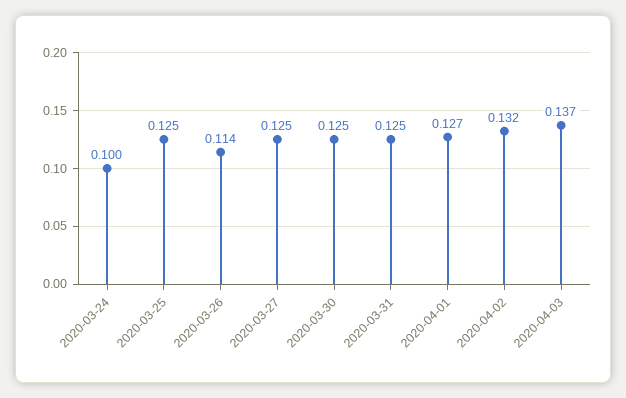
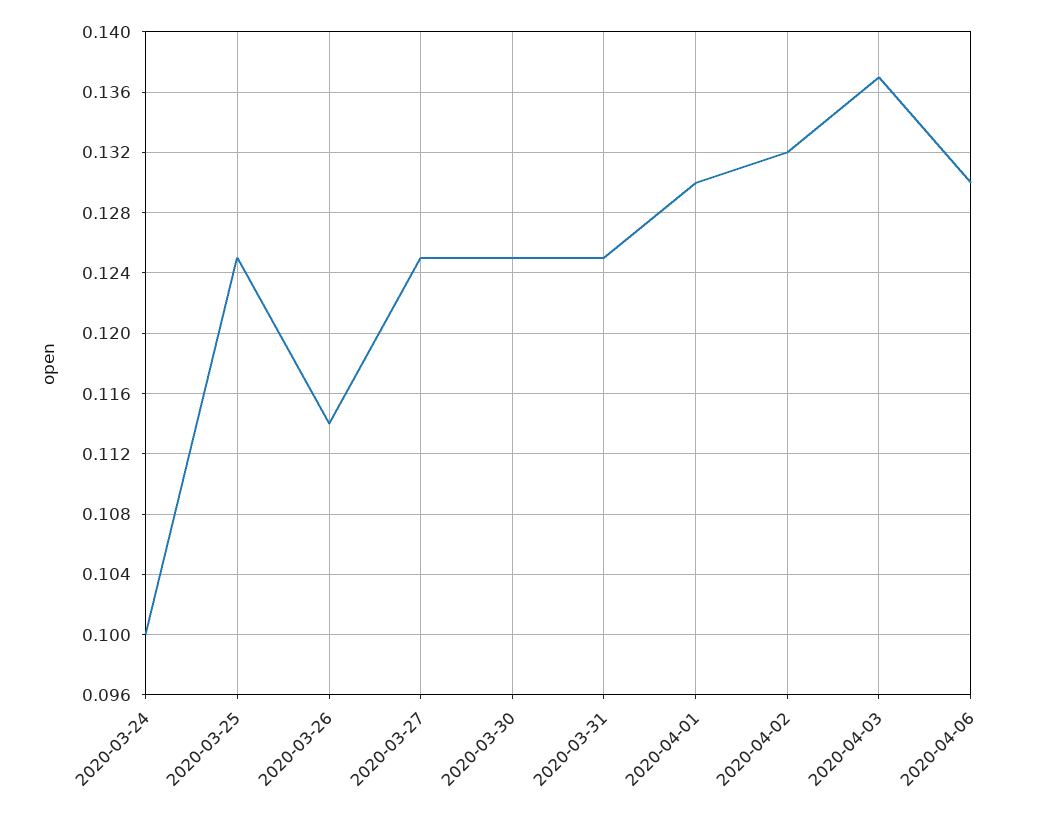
2020-04-01: 0.127 -> 0.13
2020-04-06: none -> 0.13

